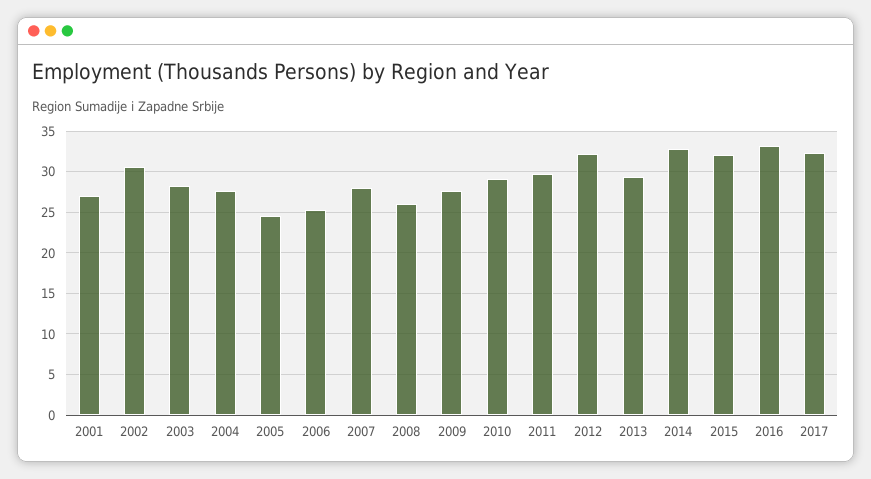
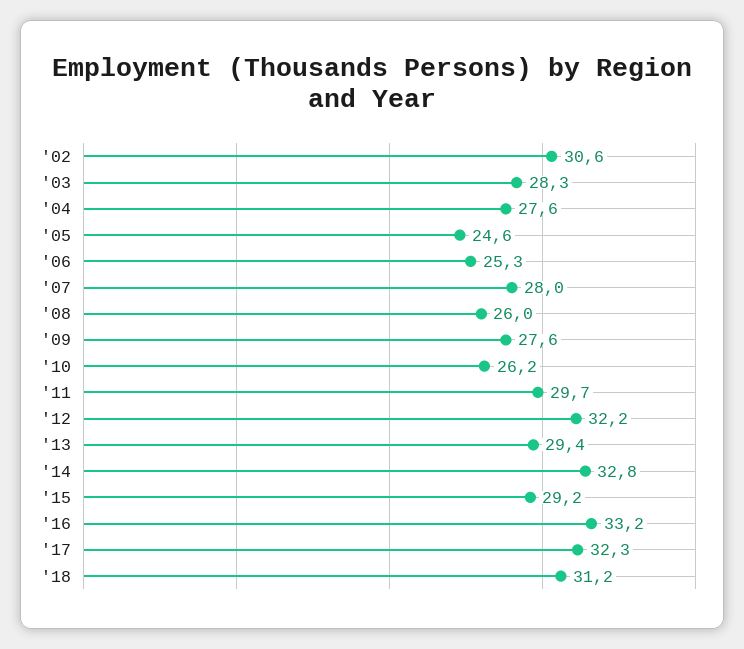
2001: 27 -> none
2010: 29 -> 26.2
2015: 32 -> 29.2
'18: none -> 31.2

